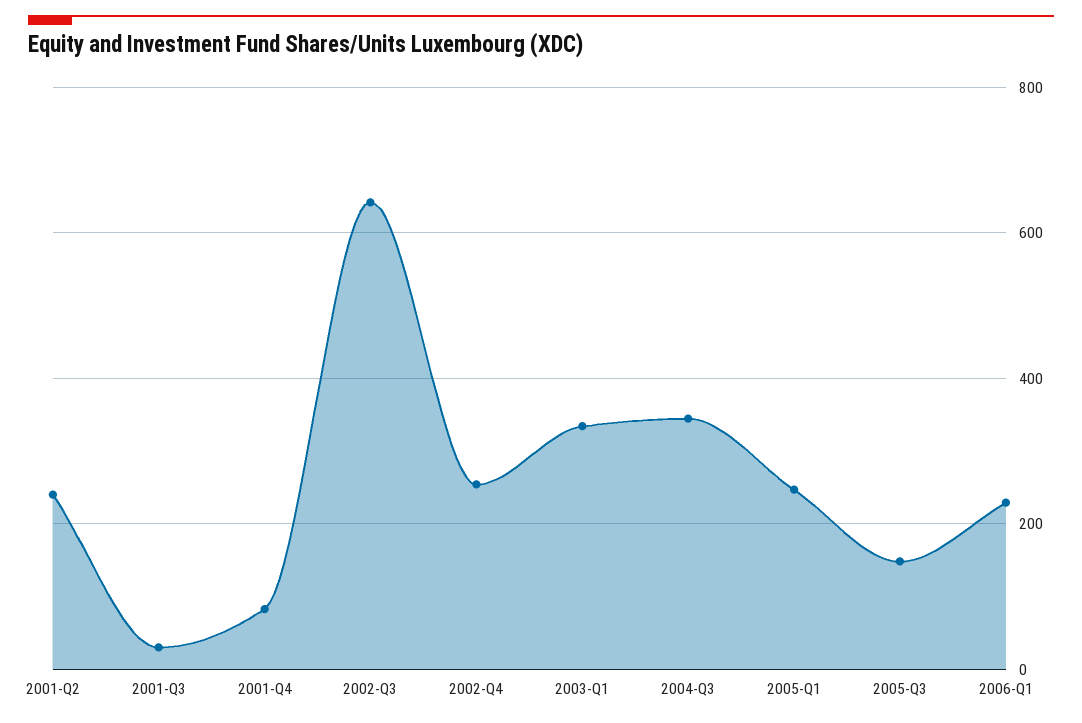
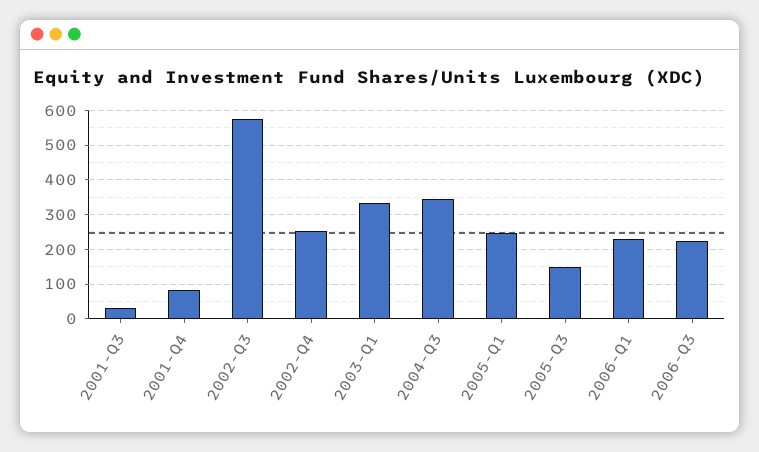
2001-Q2: 240 -> none
2002-Q3: 640 -> 580
2006-Q3: none -> 220

